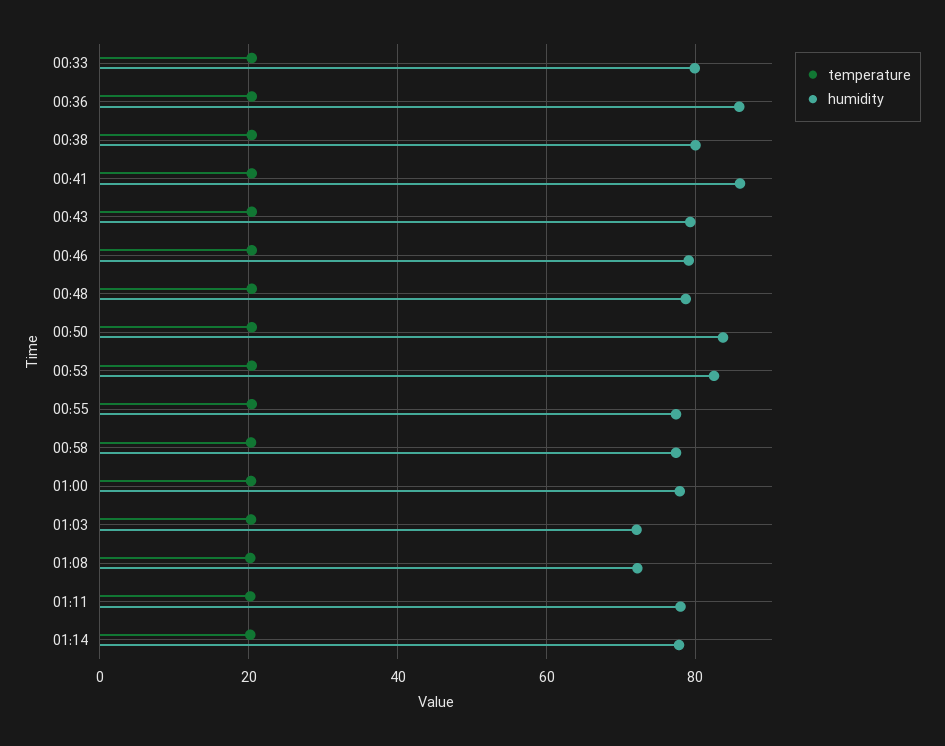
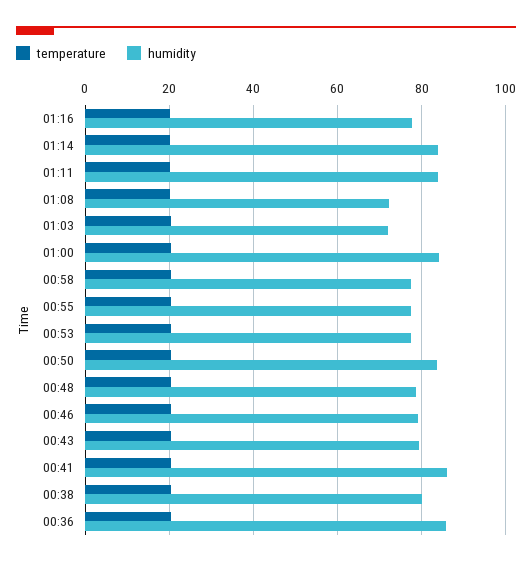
temperature, 00:33: 20 -> none
humidity, 00:33: 80 -> none
humidity, 00:53: 82 -> 78
humidity, 01:00: 78 -> 84
humidity, 01:11: 78 -> 84
humidity, 01:14: 78 -> 84
temperature, 01:16: none -> 20
humidity, 01:16: none -> 78

